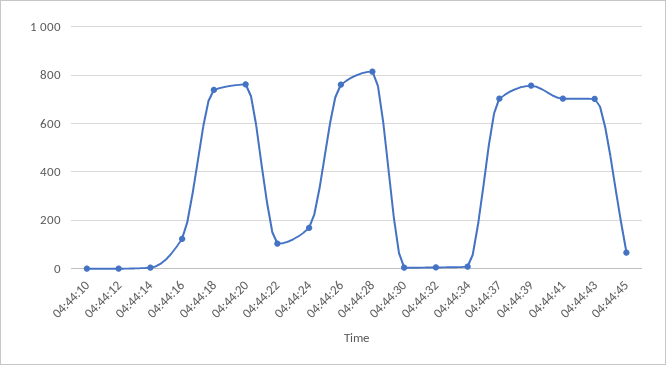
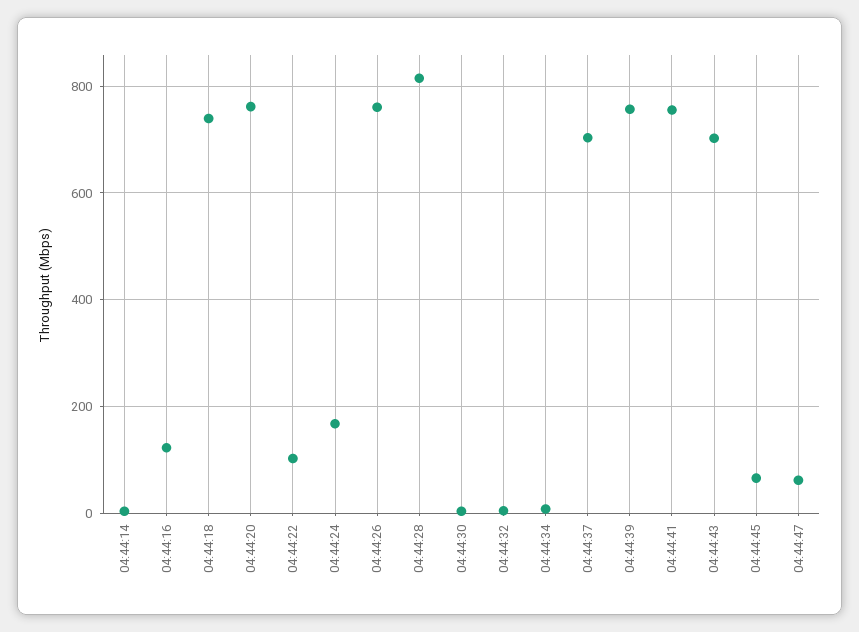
04:44:10: 0 -> none
04:44:12: 0 -> none
04:44:41: 700 -> 760
04:44:47: none -> 60

